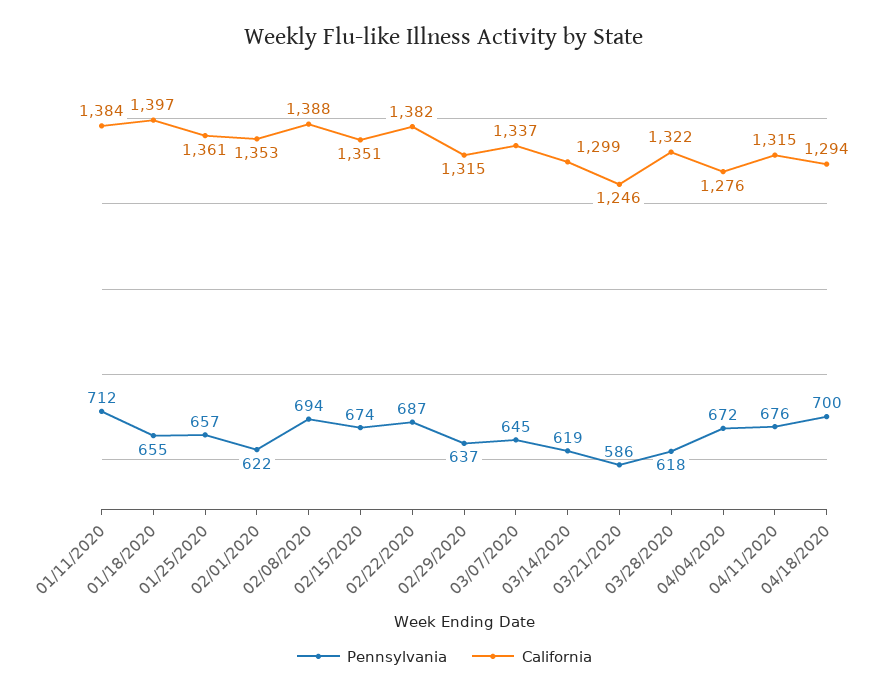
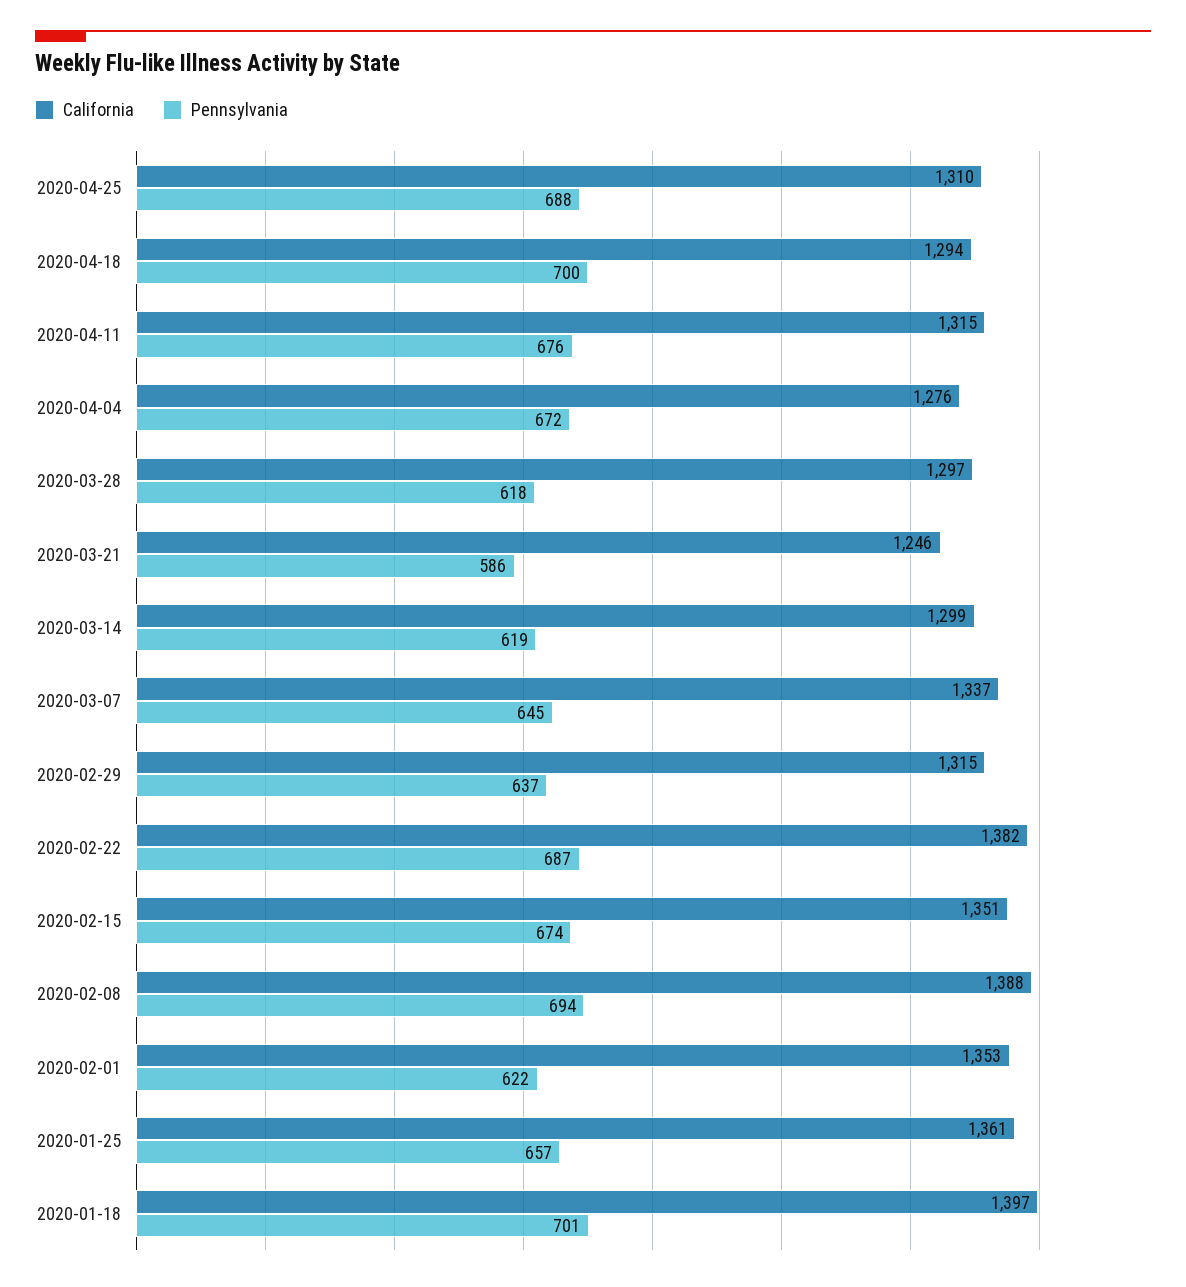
Pennsylvania, 01/11/2020: 712 -> none
California, 01/11/2020: 1384 -> none
Pennsylvania, 01/18/2020: 655 -> 701
California, 03/28/2020: 1322 -> 1297
California, 2020-04-25: none -> 1310
Pennsylvania, 2020-04-25: none -> 688

